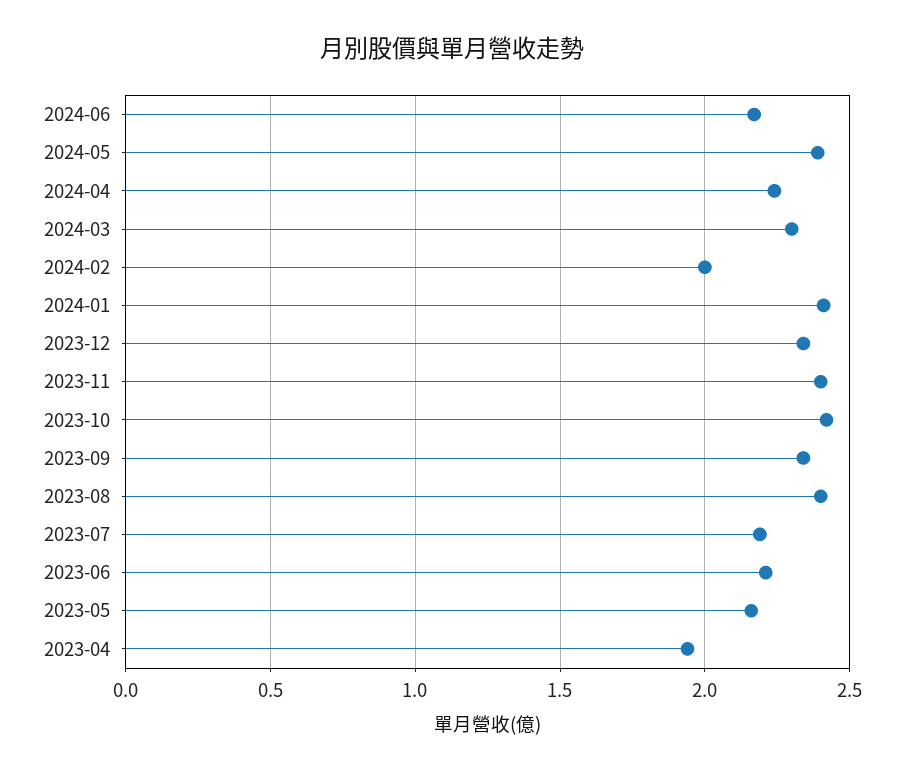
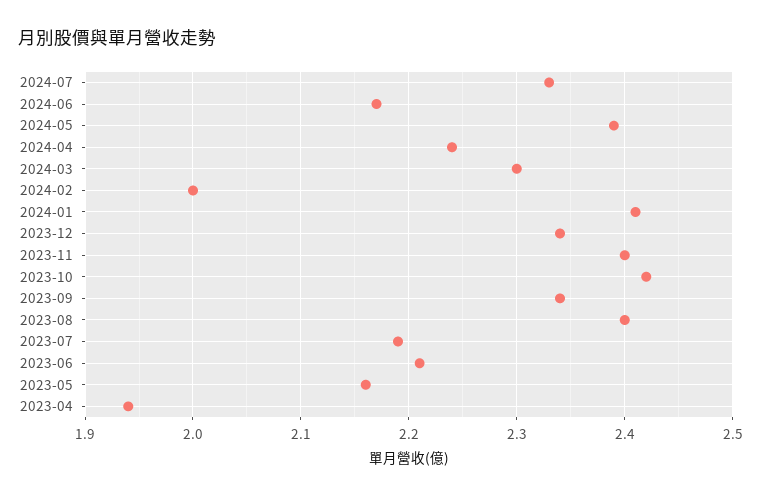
2024-07: none -> 2.33

